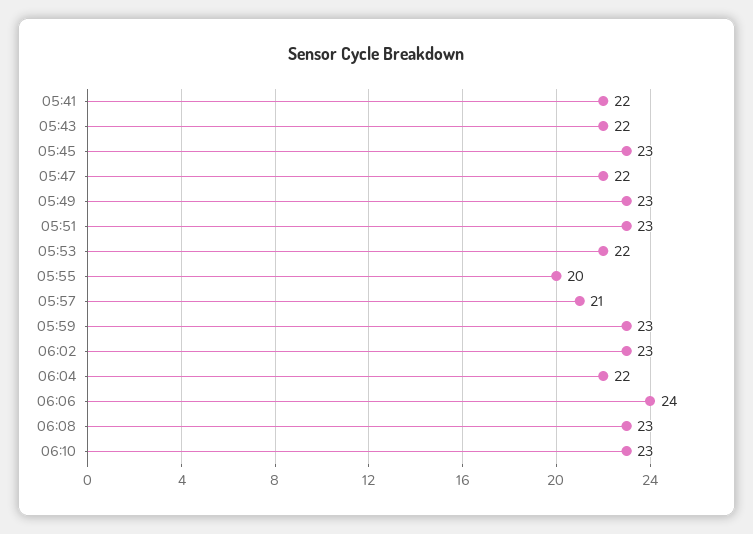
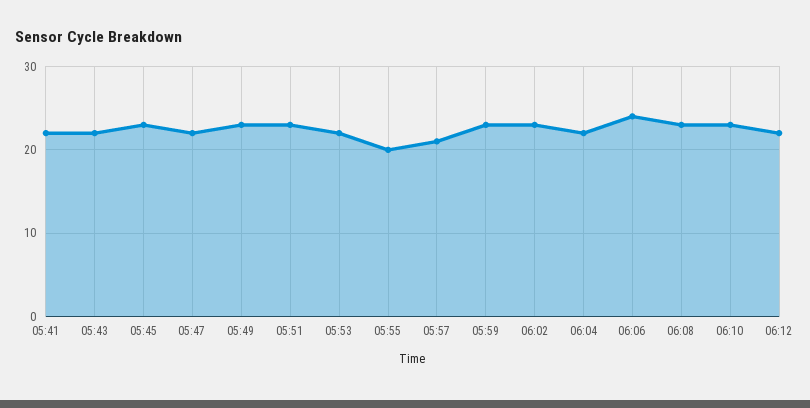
06:12: none -> 22

